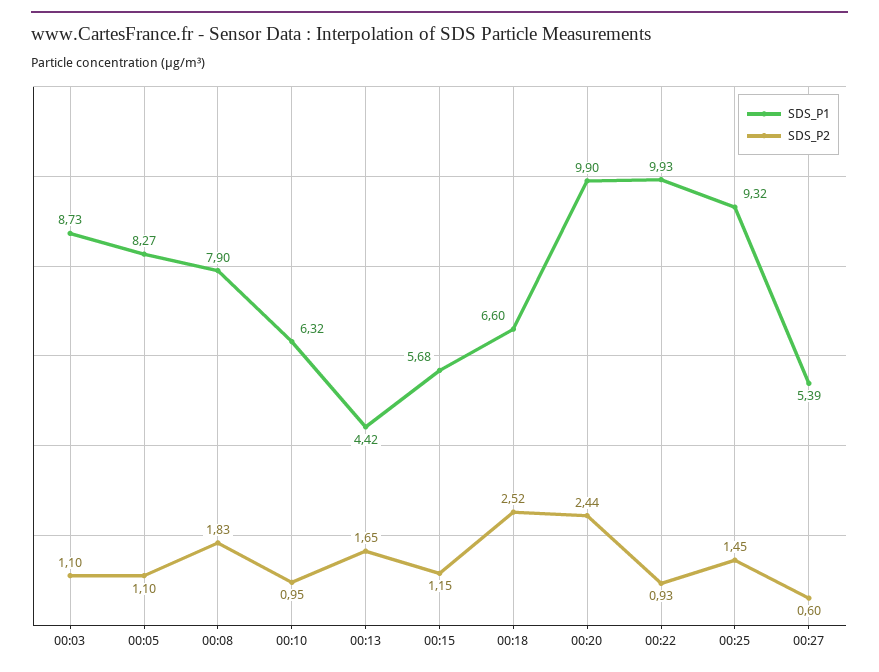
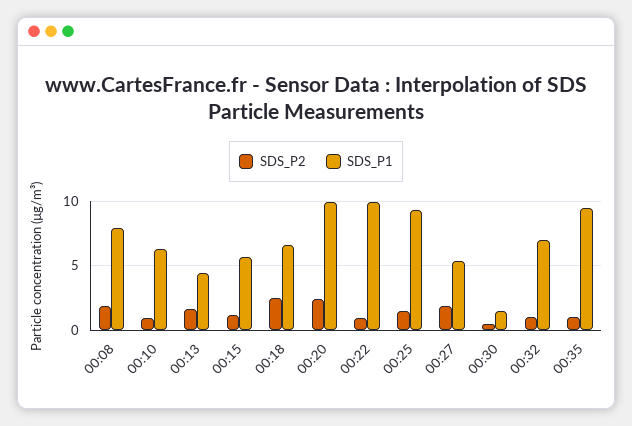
SDS_P1, 00:03: 8.73 -> none
SDS_P2, 00:03: 1.1 -> none
SDS_P1, 00:05: 8.27 -> none
SDS_P2, 00:05: 1.1 -> none
SDS_P2, 00:27: 0.6 -> 2
SDS_P2, 00:30: none -> 0.5
SDS_P1, 00:30: none -> 1.5
SDS_P2, 00:32: none -> 1
SDS_P1, 00:32: none -> 7
SDS_P2, 00:35: none -> 1
SDS_P1, 00:35: none -> 9.5

